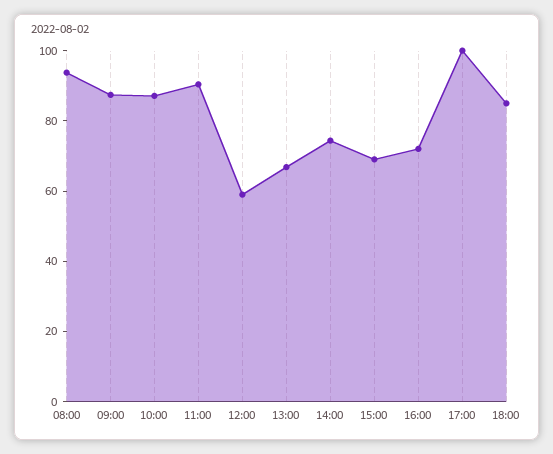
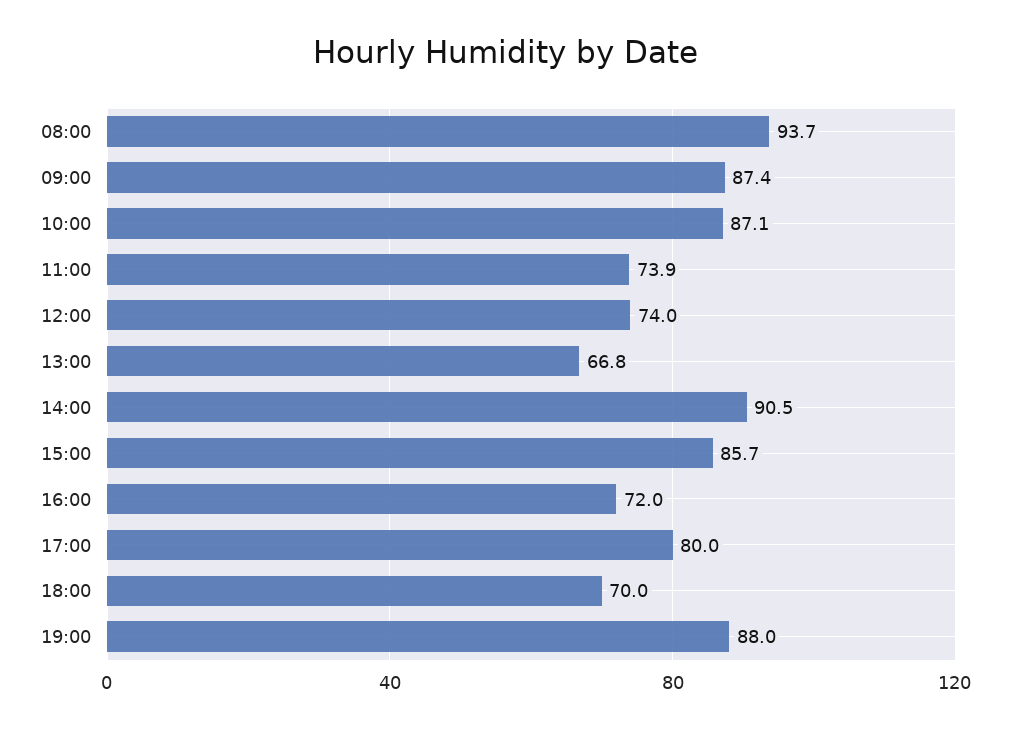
11:00: 90 -> 73.9
12:00: 60 -> 74
14:00: 75 -> 90.5
15:00: 70 -> 85.7
17:00: 100 -> 80
18:00: 85 -> 70
19:00: none -> 88

